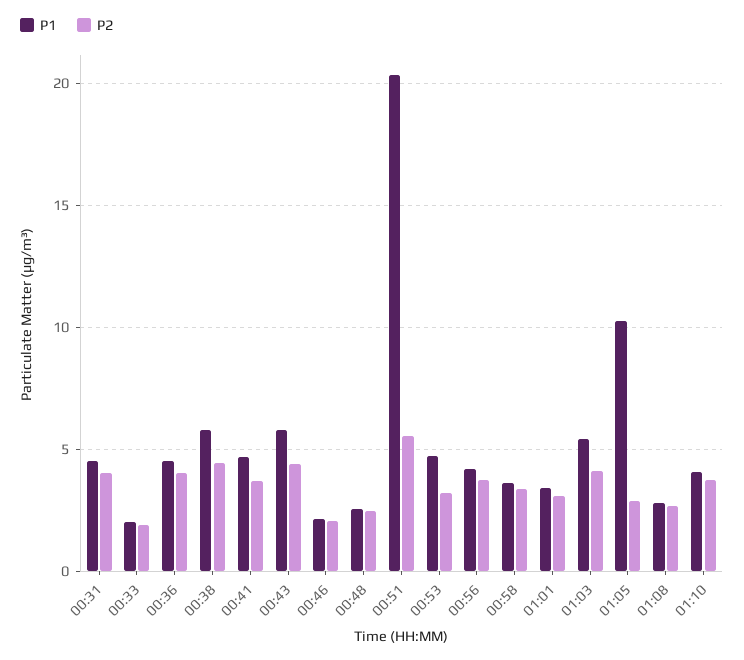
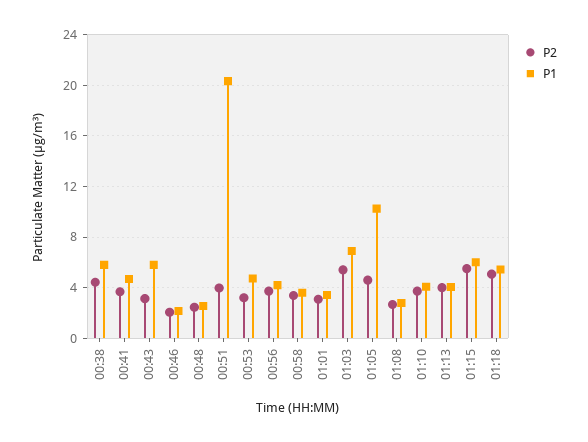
P1, 00:31: 4.5 -> none
P2, 00:31: 4 -> none
P1, 00:33: 2 -> none
P2, 00:33: 2 -> none
P1, 00:36: 4.5 -> none
P2, 00:36: 4 -> none
P2, 00:43: 4.5 -> 3
P2, 00:51: 5.5 -> 4
P1, 01:03: 5.5 -> 7
P2, 01:03: 4 -> 5.5
P2, 01:05: 3 -> 4.5
P2, 01:13: none -> 4
P1, 01:13: none -> 4
P2, 01:15: none -> 5.5
P1, 01:15: none -> 6
P2, 01:18: none -> 5
P1, 01:18: none -> 5.5

